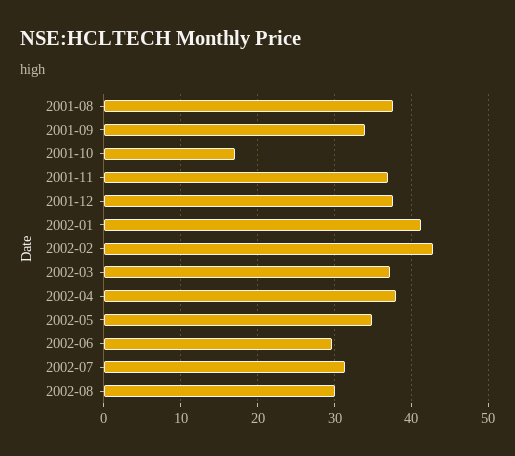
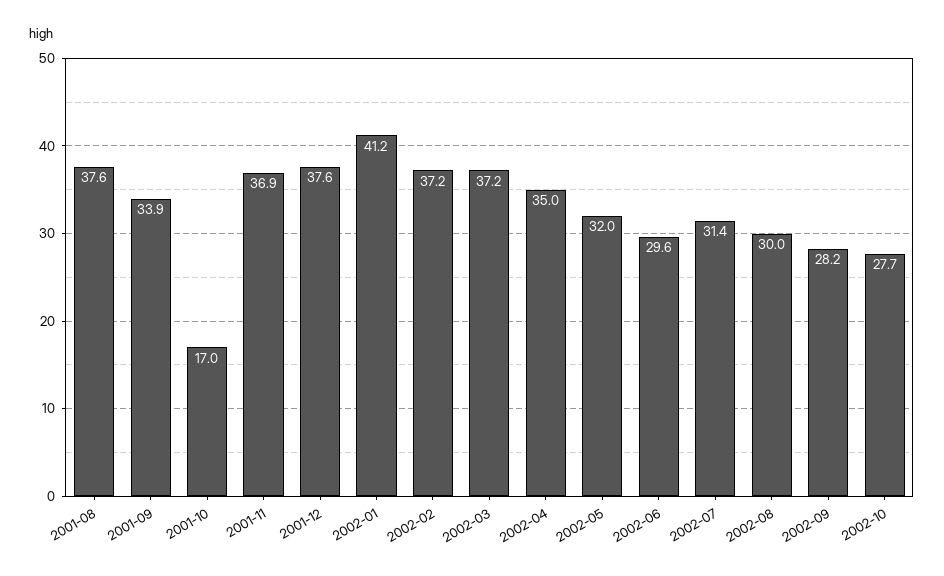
2002-02: 43 -> 37.2
2002-04: 38 -> 35
2002-05: 35 -> 32
2002-09: none -> 28.2
2002-10: none -> 27.7

